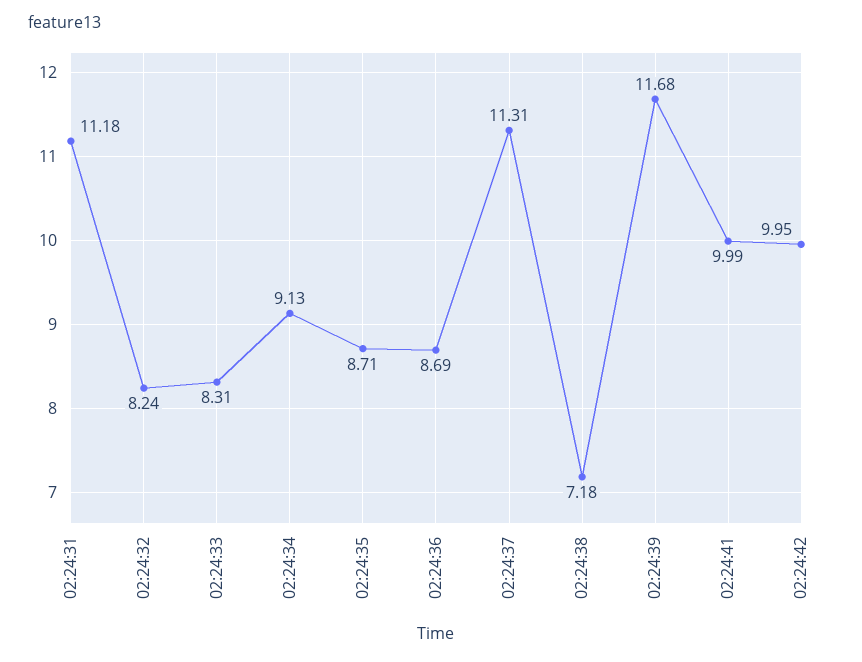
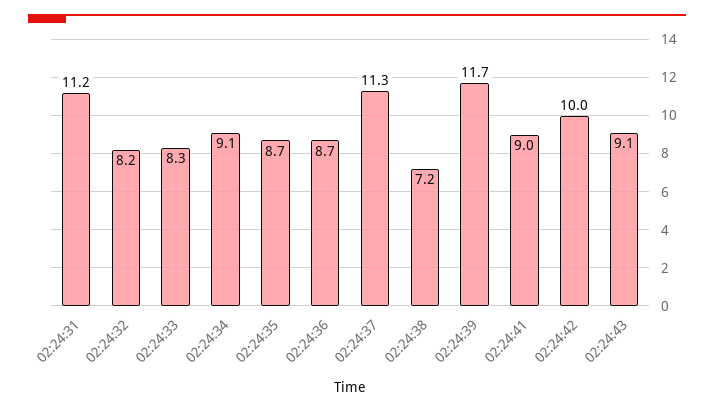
02:24:41: 9.99 -> 9
02:24:43: none -> 9.1

